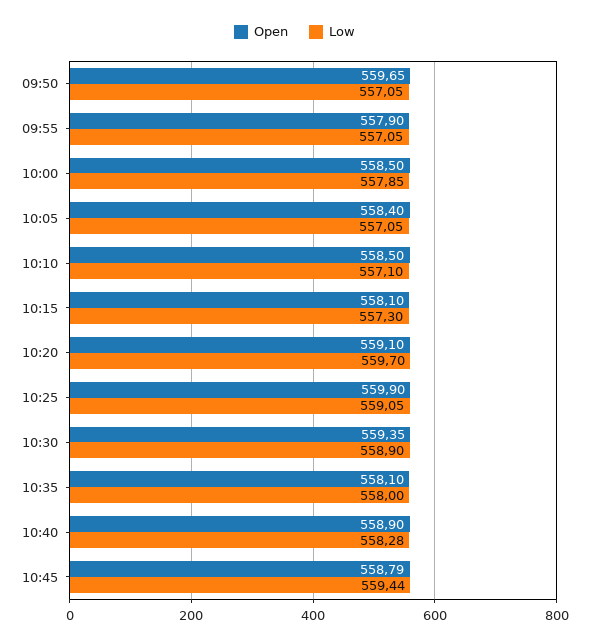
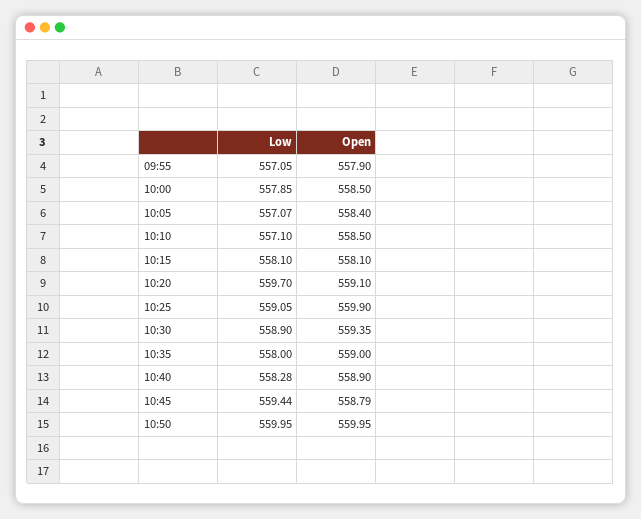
Open, 09:50: 559.65 -> none
Low, 09:50: 557.05 -> none
Low, 10:05: 557.05 -> 557.07
Low, 10:15: 557.3 -> 558.1
Open, 10:35: 558.1 -> 559
Low, 10:50: none -> 559.95
Open, 10:50: none -> 559.95

